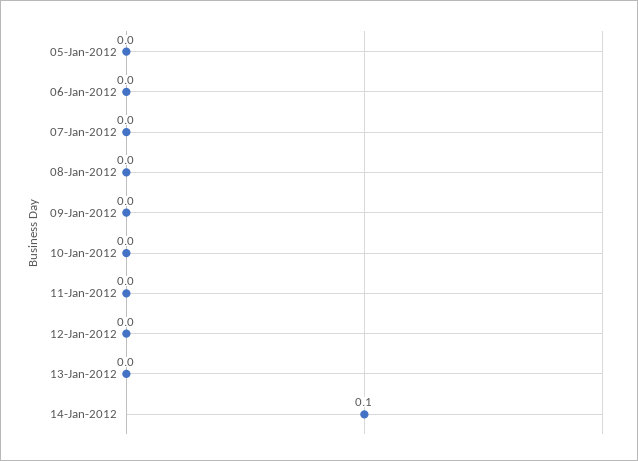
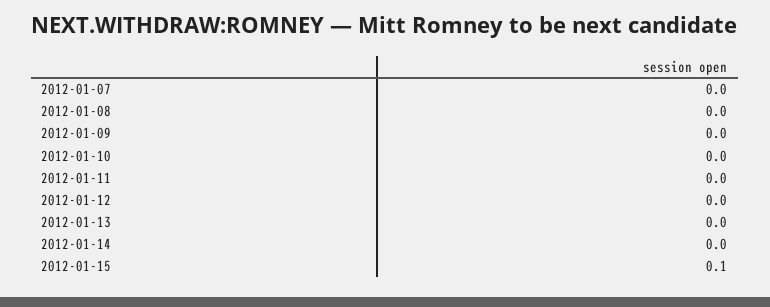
05-Jan-2012: 0 -> none
06-Jan-2012: 0 -> none
14-Jan-2012: 0.1 -> 0
2012-01-15: none -> 0.1

